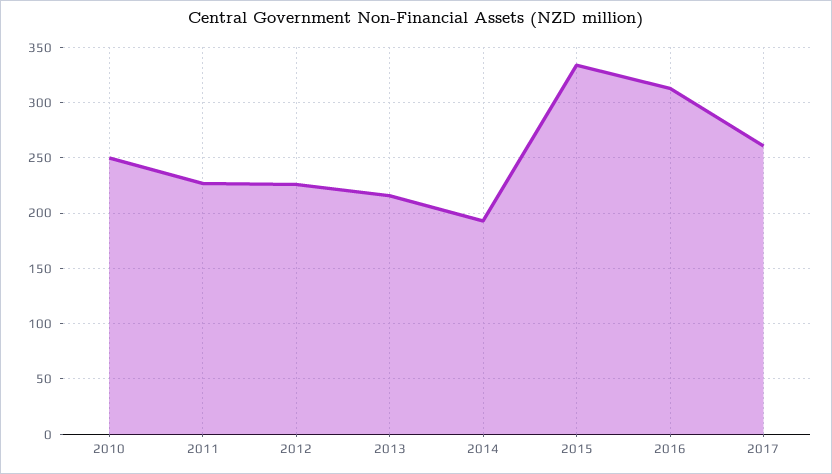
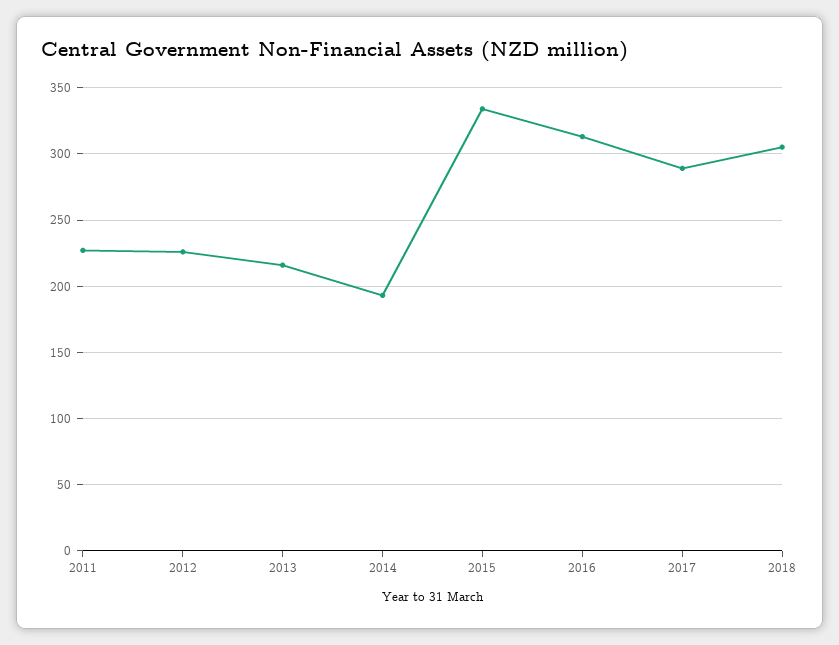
2010: 250 -> none
2017: 260 -> 290
2018: none -> 305

